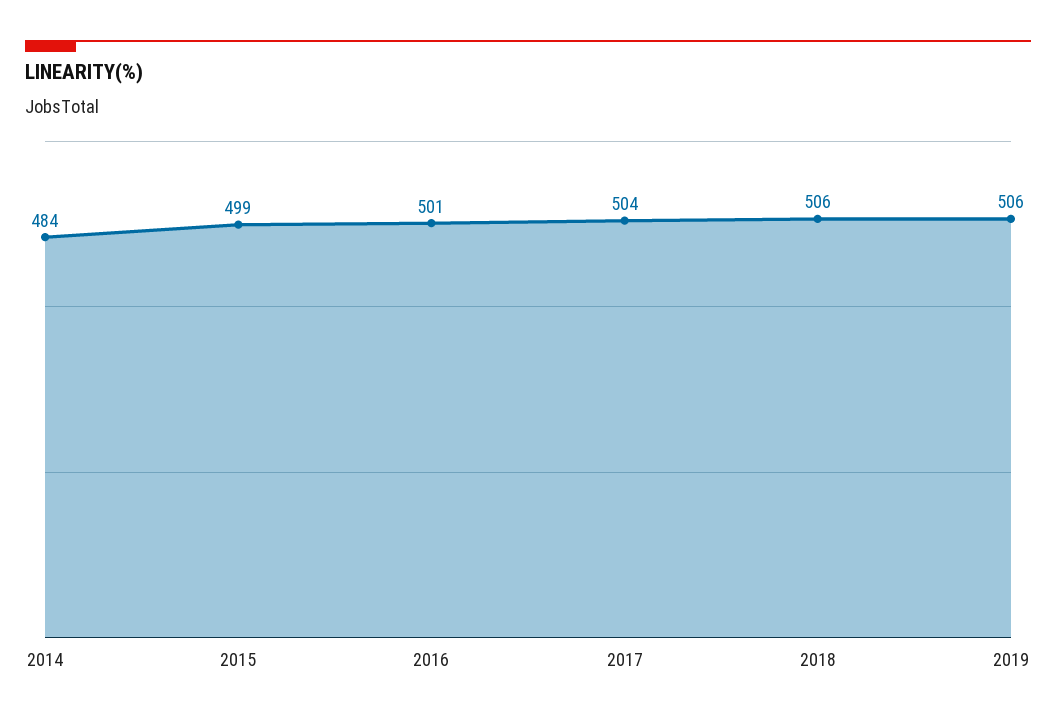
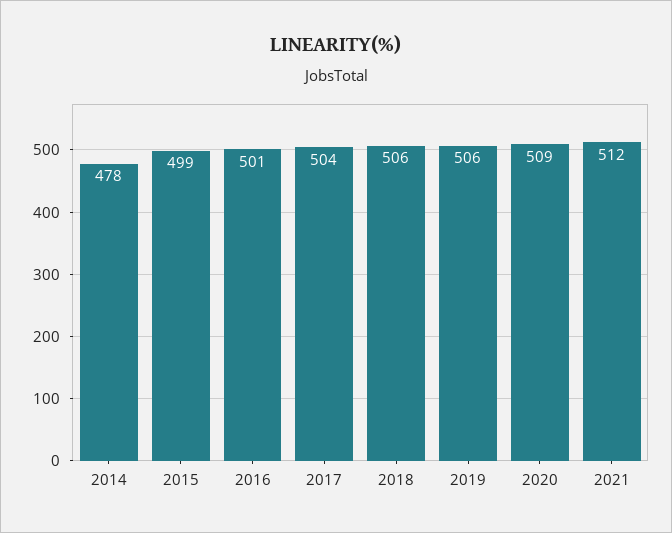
2014: 484 -> 478
2020: none -> 509
2021: none -> 512

